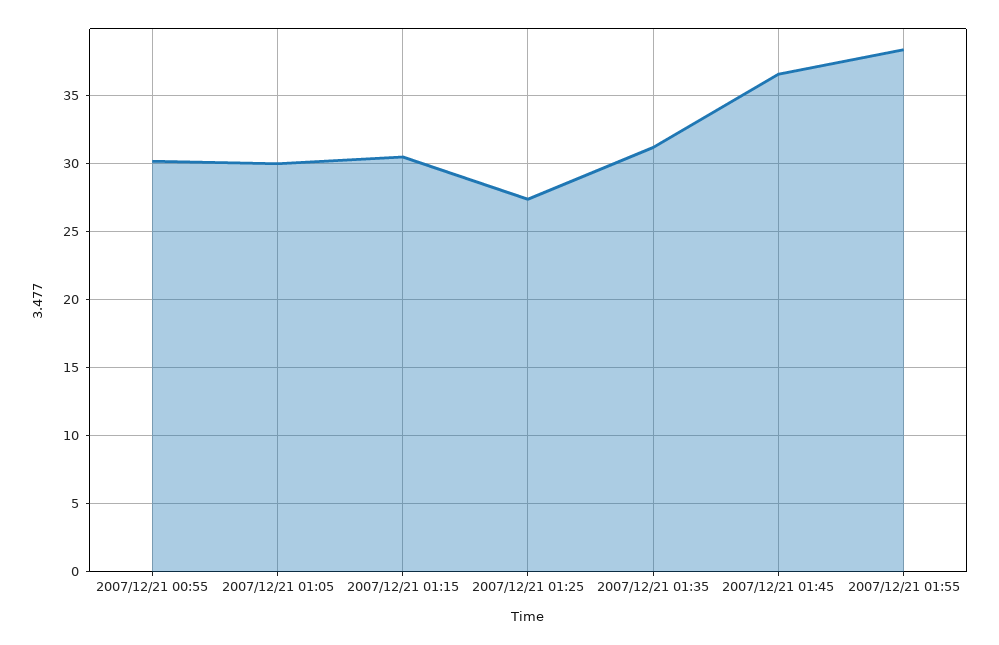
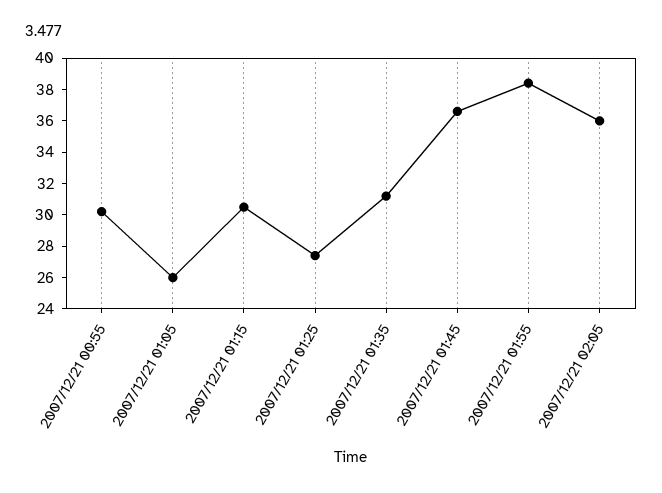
2007/12/21 01:05: 30 -> 26
2007/12/21 02:05: none -> 36

